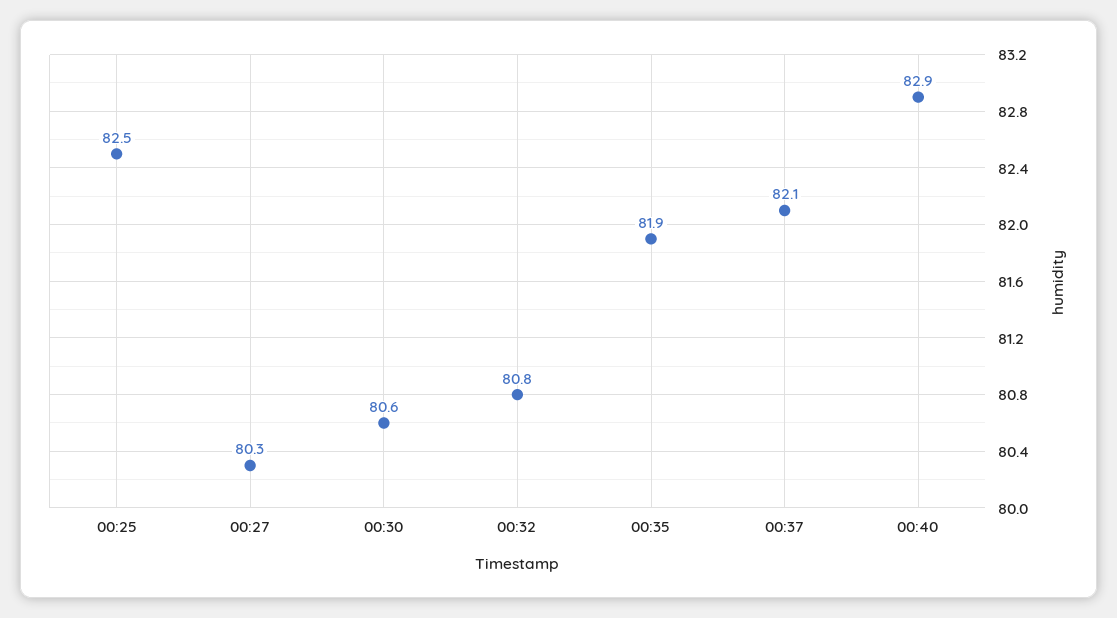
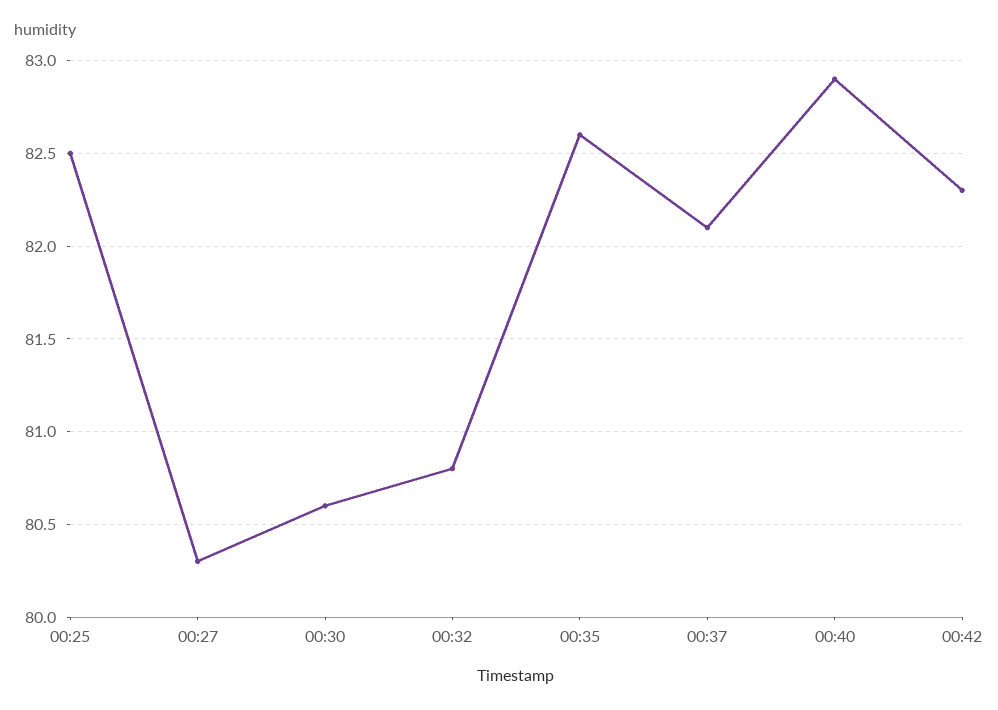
00:35: 81.9 -> 82.6
00:42: none -> 82.3

